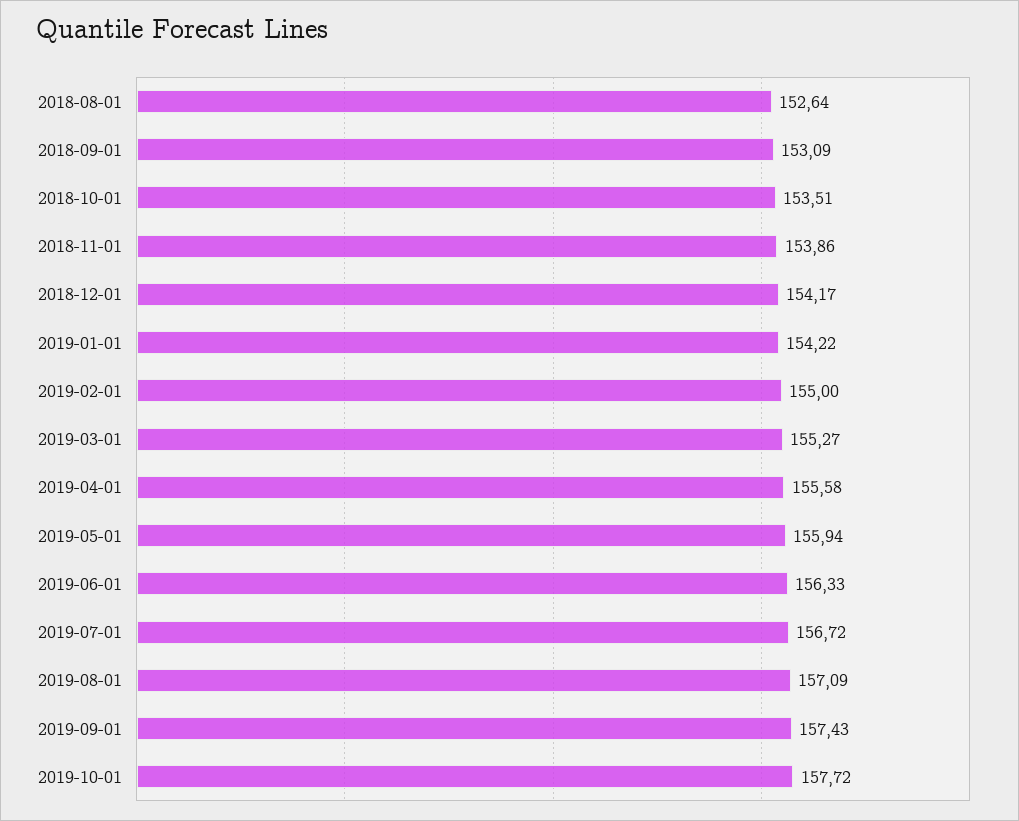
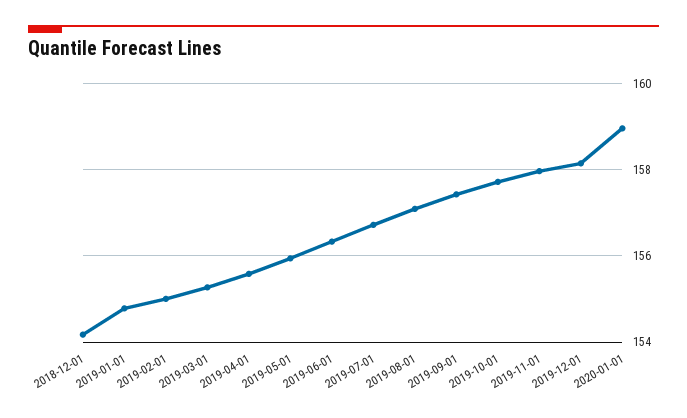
2018-08-01: 152.64 -> none
2018-09-01: 153.09 -> none
2018-10-01: 153.51 -> none
2018-11-01: 153.86 -> none
2019-01-01: 154.22 -> 154.8
2019-11-01: none -> 158
2019-12-01: none -> 158.2
2020-01-01: none -> 159

